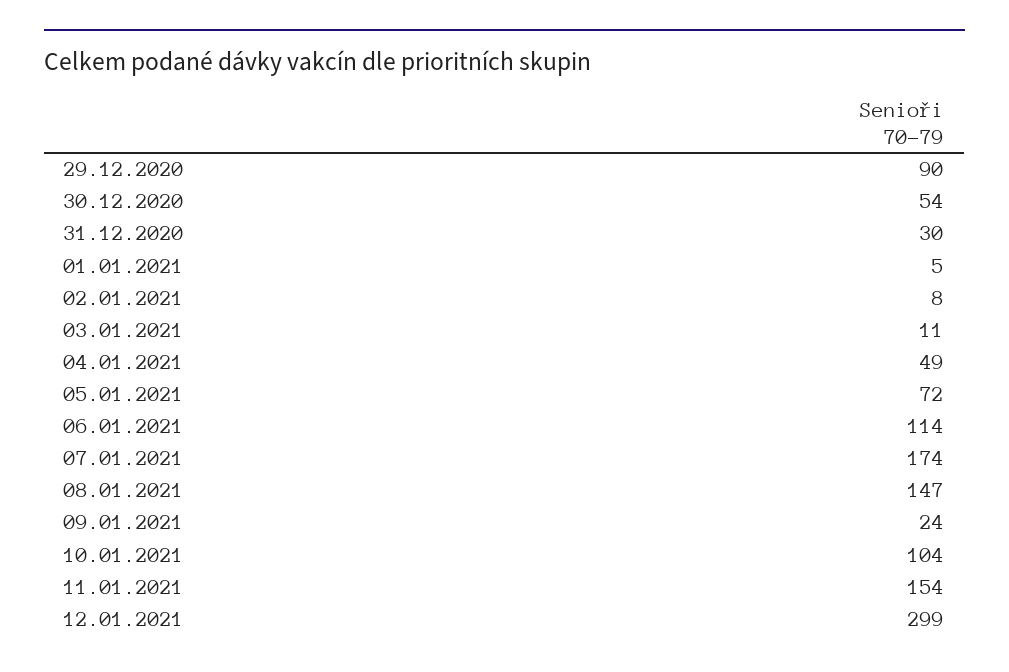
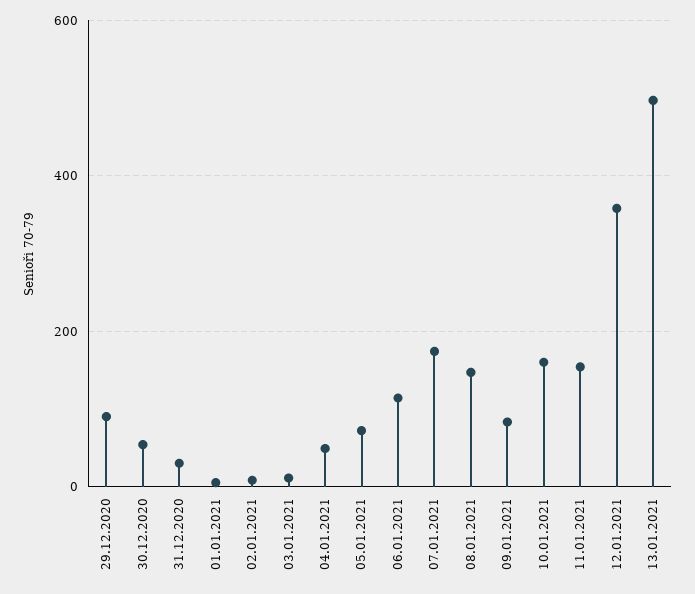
09.01.2021: 24 -> 80
10.01.2021: 104 -> 160
12.01.2021: 299 -> 360
13.01.2021: none -> 500

